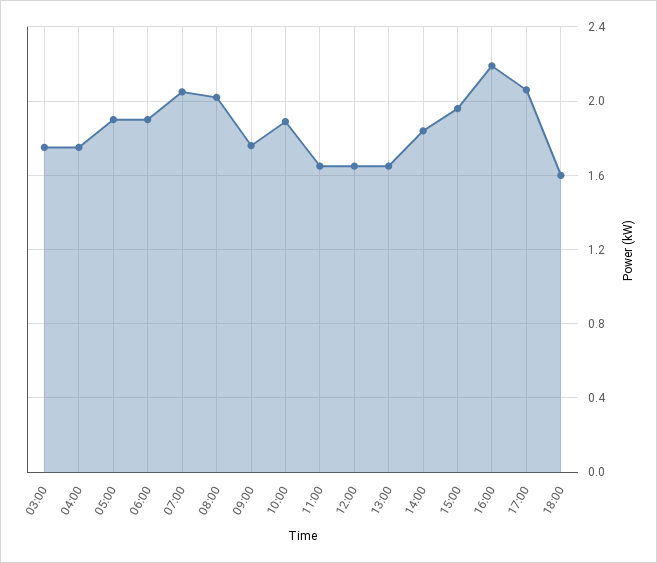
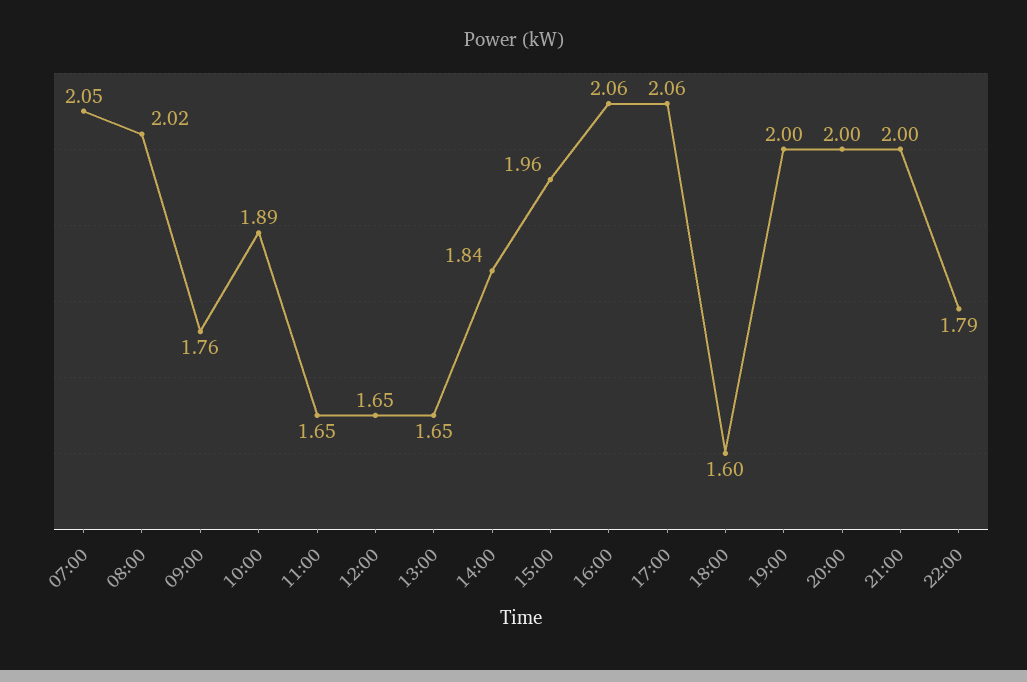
03:00: 1.75 -> none
04:00: 1.75 -> none
05:00: 1.9 -> none
06:00: 1.9 -> none
16:00: 2.2 -> 2.06
19:00: none -> 2
20:00: none -> 2
21:00: none -> 2
22:00: none -> 1.79

